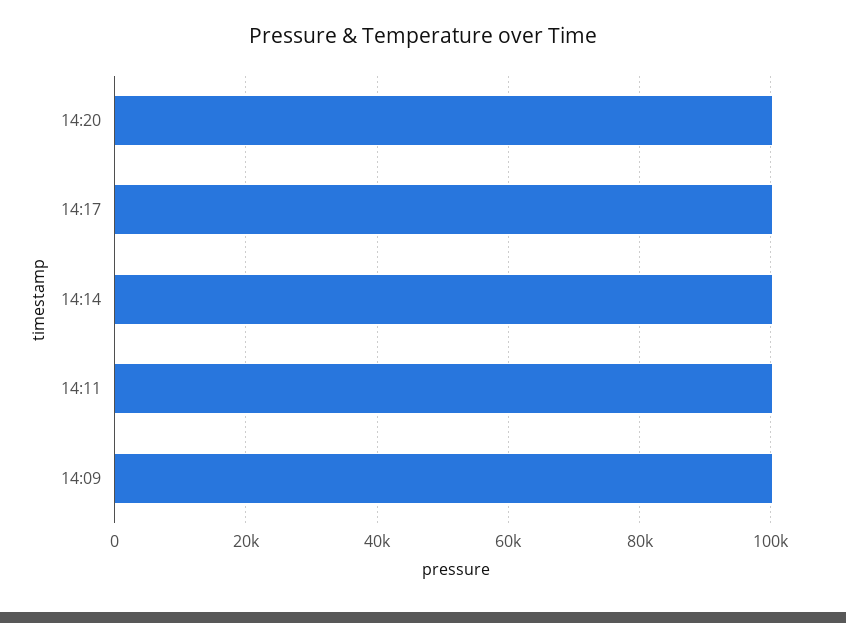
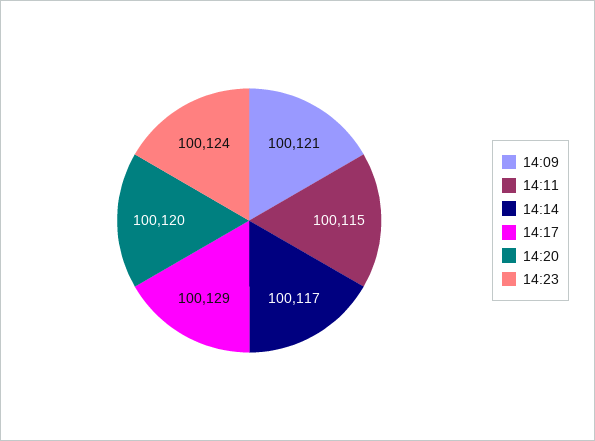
14:23: none -> 100124

